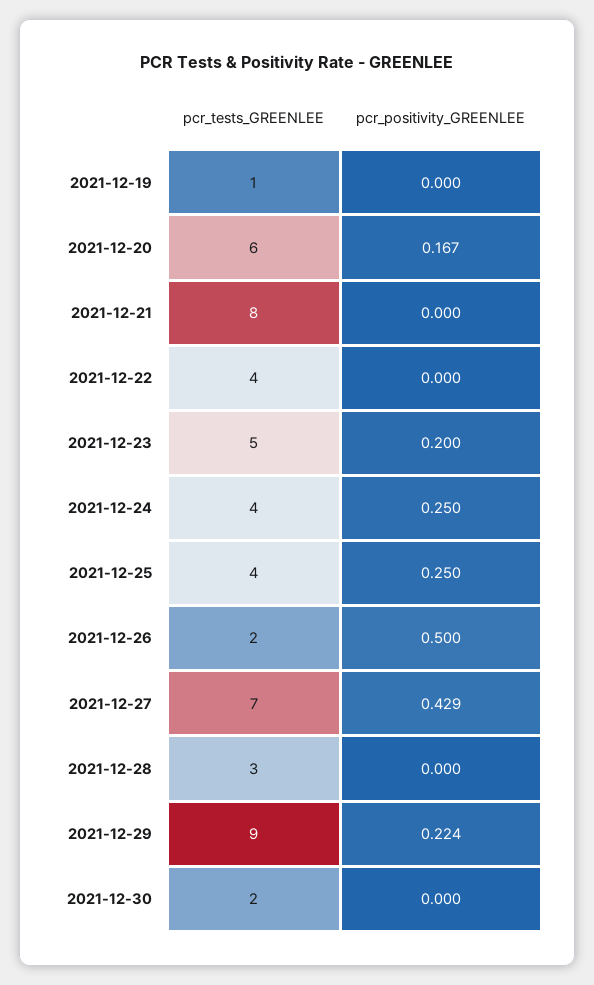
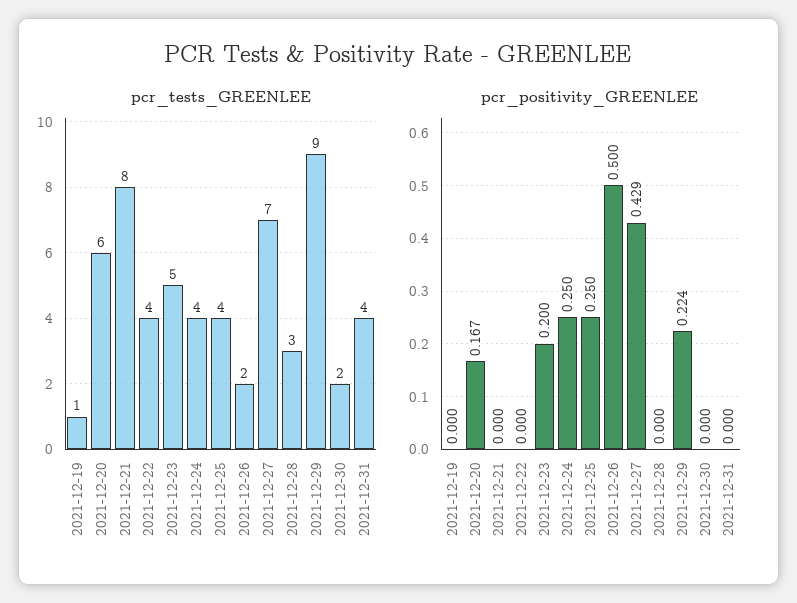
pcr_tests_GREENLEE, 2021-12-31: none -> 4
pcr_positivity_GREENLEE, 2021-12-31: none -> 0

